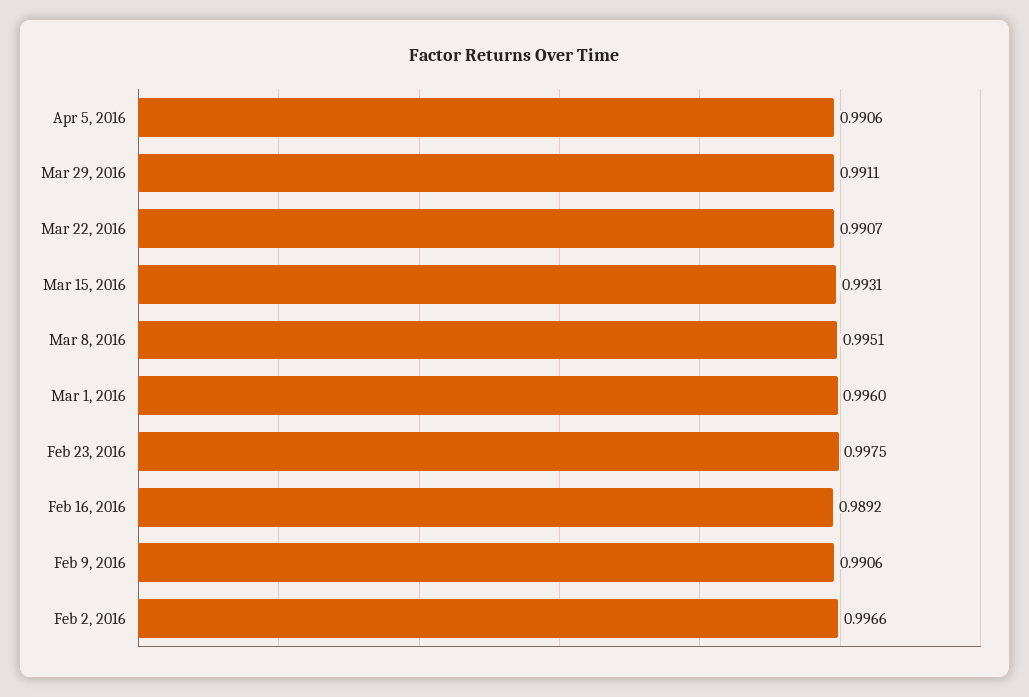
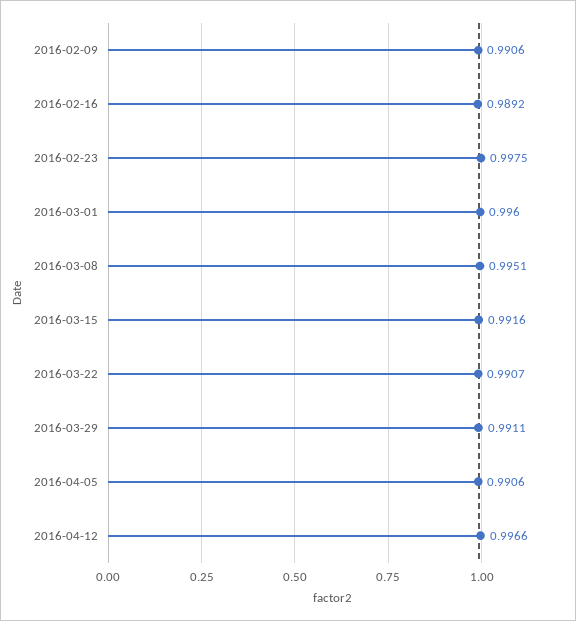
Mar 15, 2016: 0.9931 -> 0.9916
Feb 2, 2016: 0.9966 -> none
2016-04-12: none -> 0.9966

